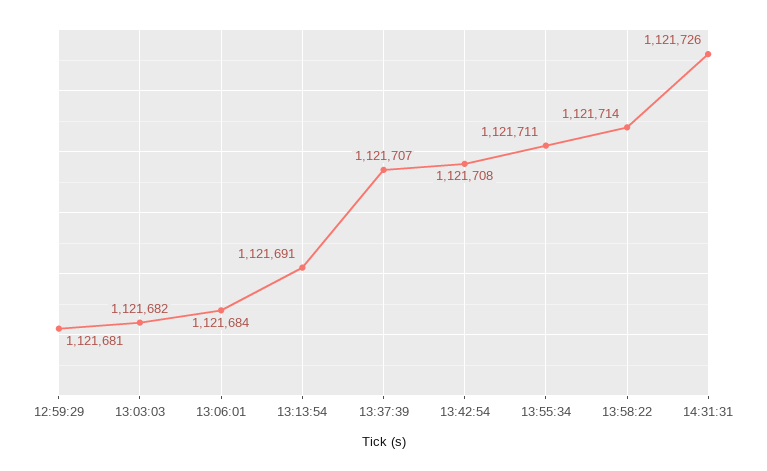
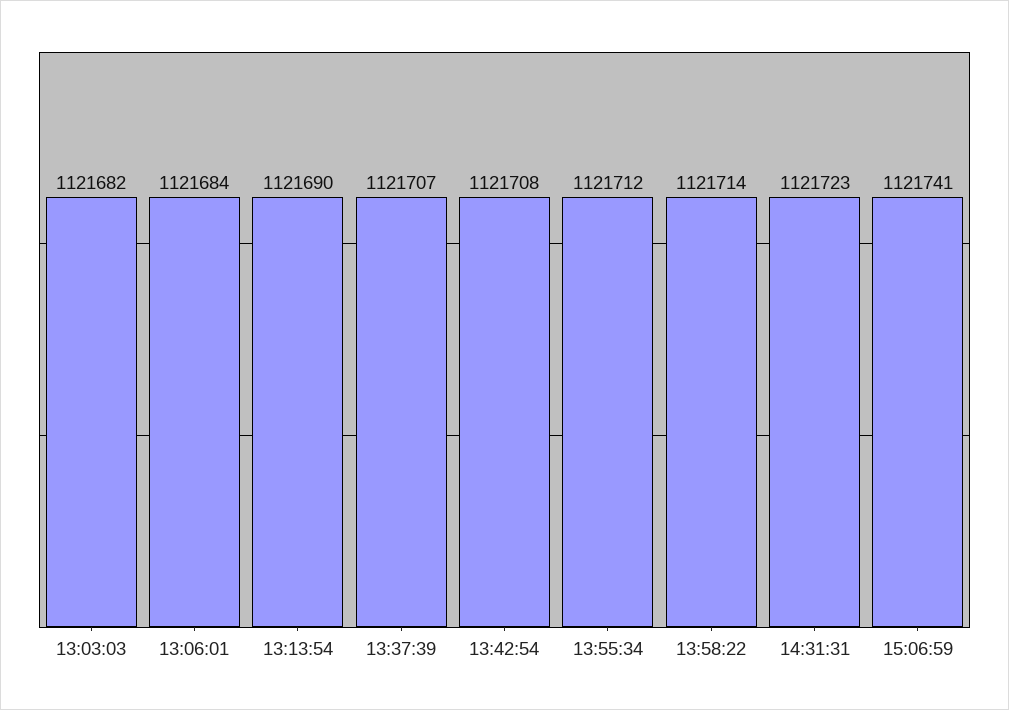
12:59:29: 1121681 -> none
13:13:54: 1121691 -> 1121690
13:55:34: 1121711 -> 1121712
14:31:31: 1121726 -> 1121723
15:06:59: none -> 1121741

